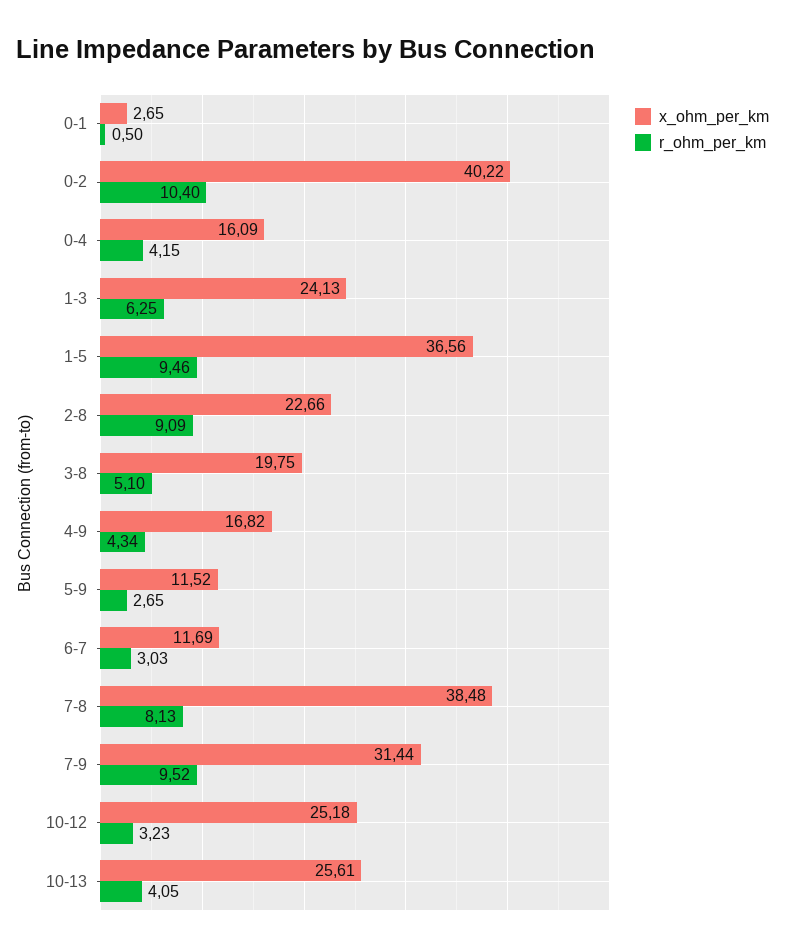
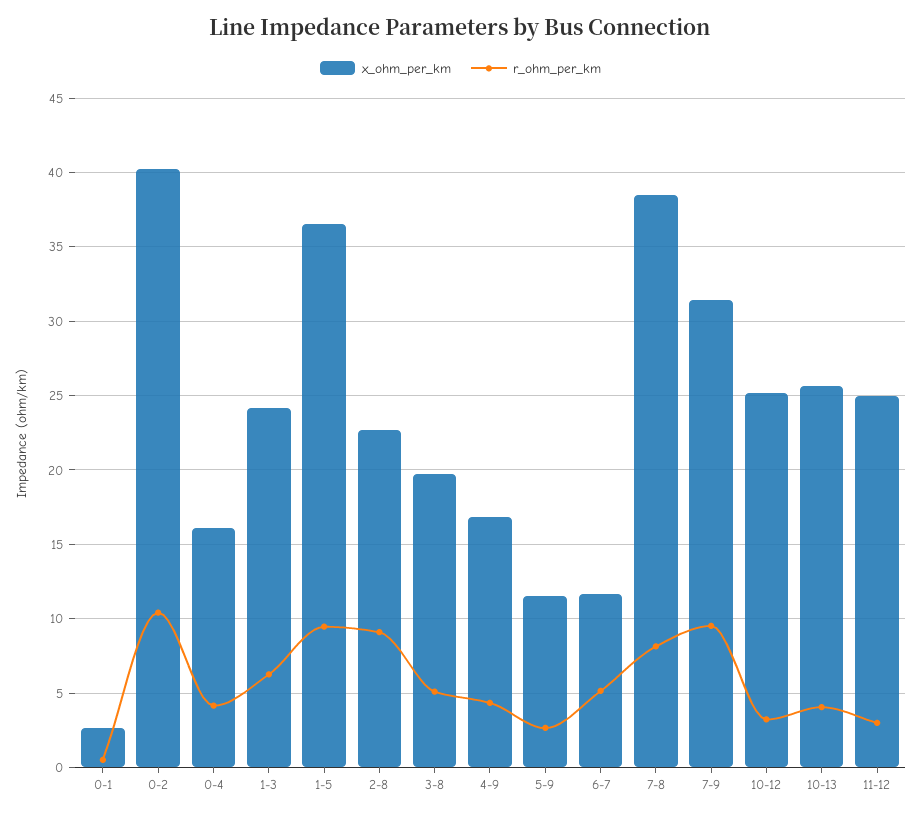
r_ohm_per_km, 6-7: 3.03 -> 5
x_ohm_per_km, 11-12: none -> 25
r_ohm_per_km, 11-12: none -> 3

